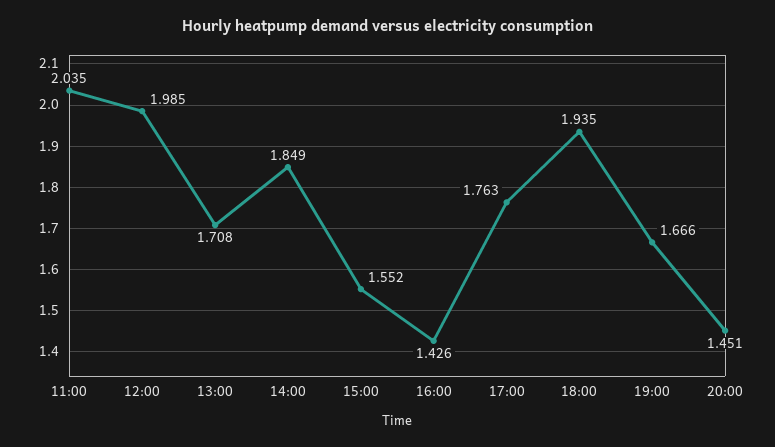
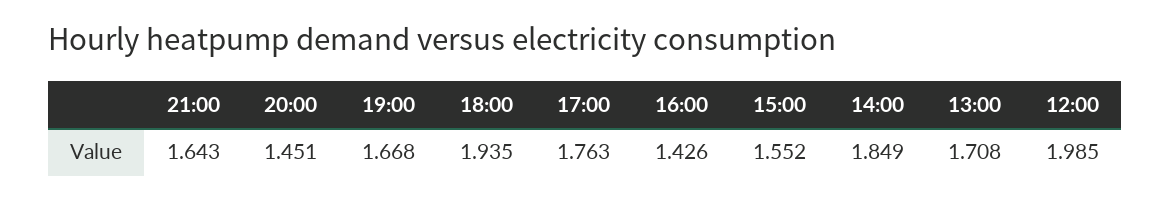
11:00: 2.035 -> none
19:00: 1.666 -> 1.668
21:00: none -> 1.643

